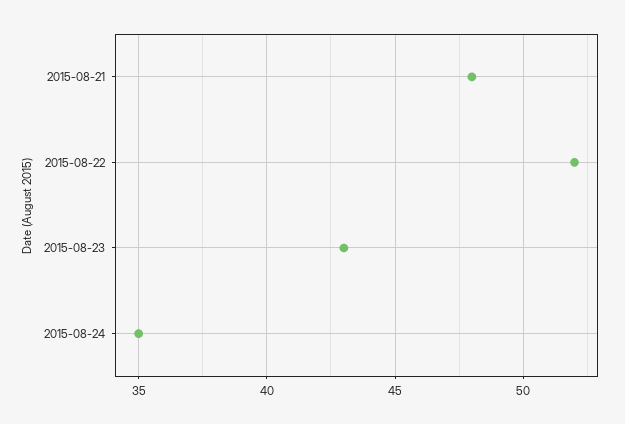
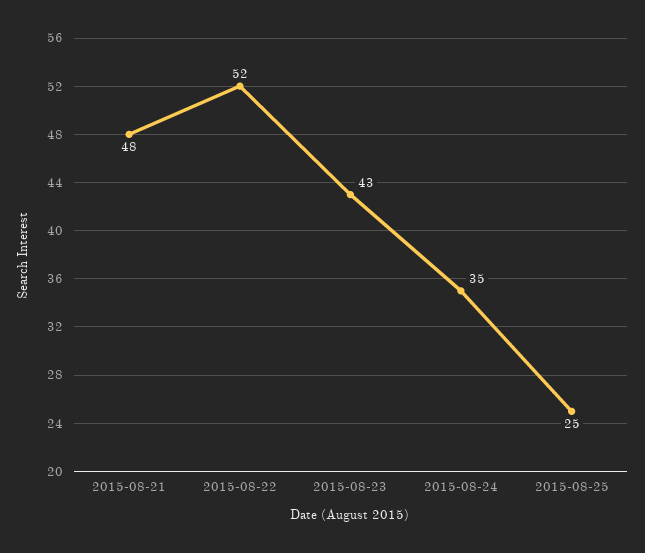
2015-08-25: none -> 25

